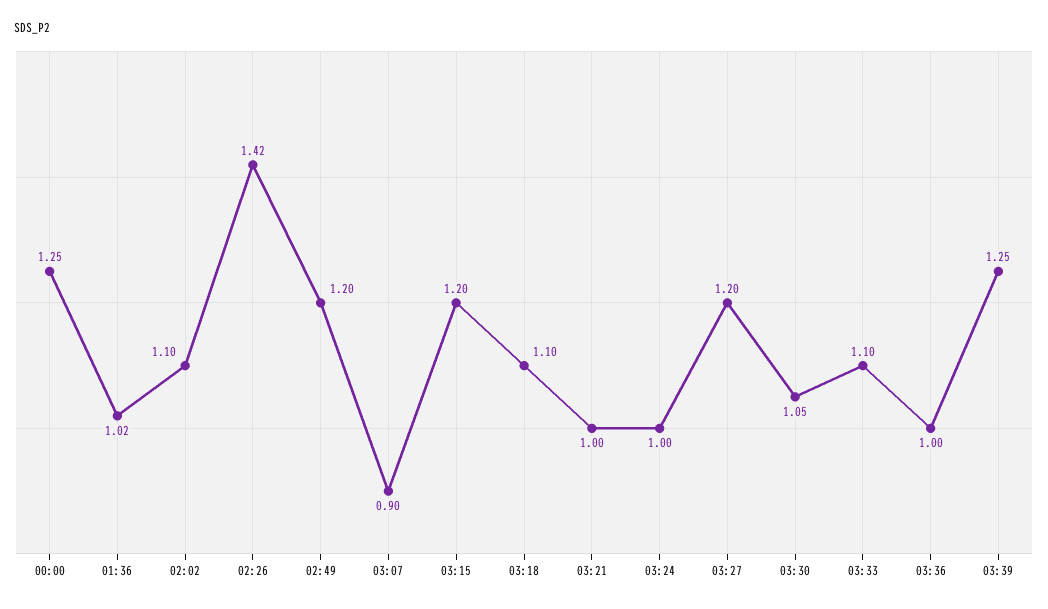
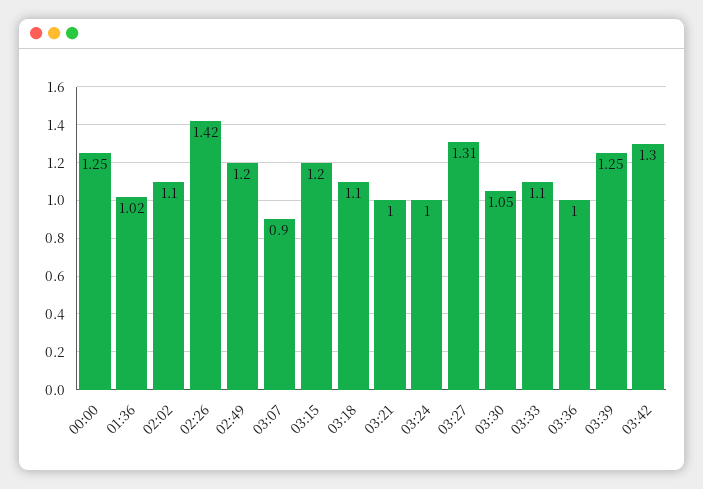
03:27: 1.2 -> 1.31
03:42: none -> 1.3

